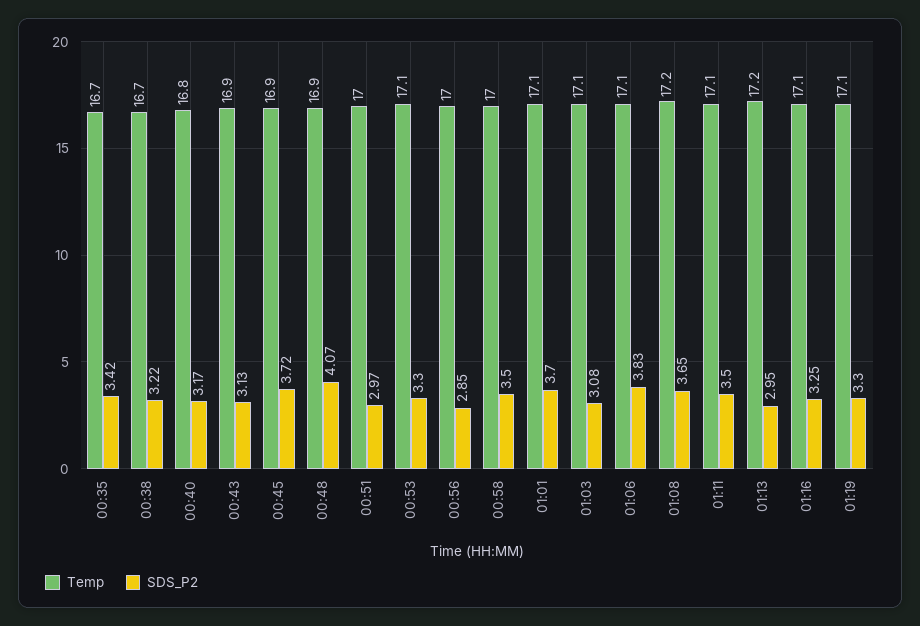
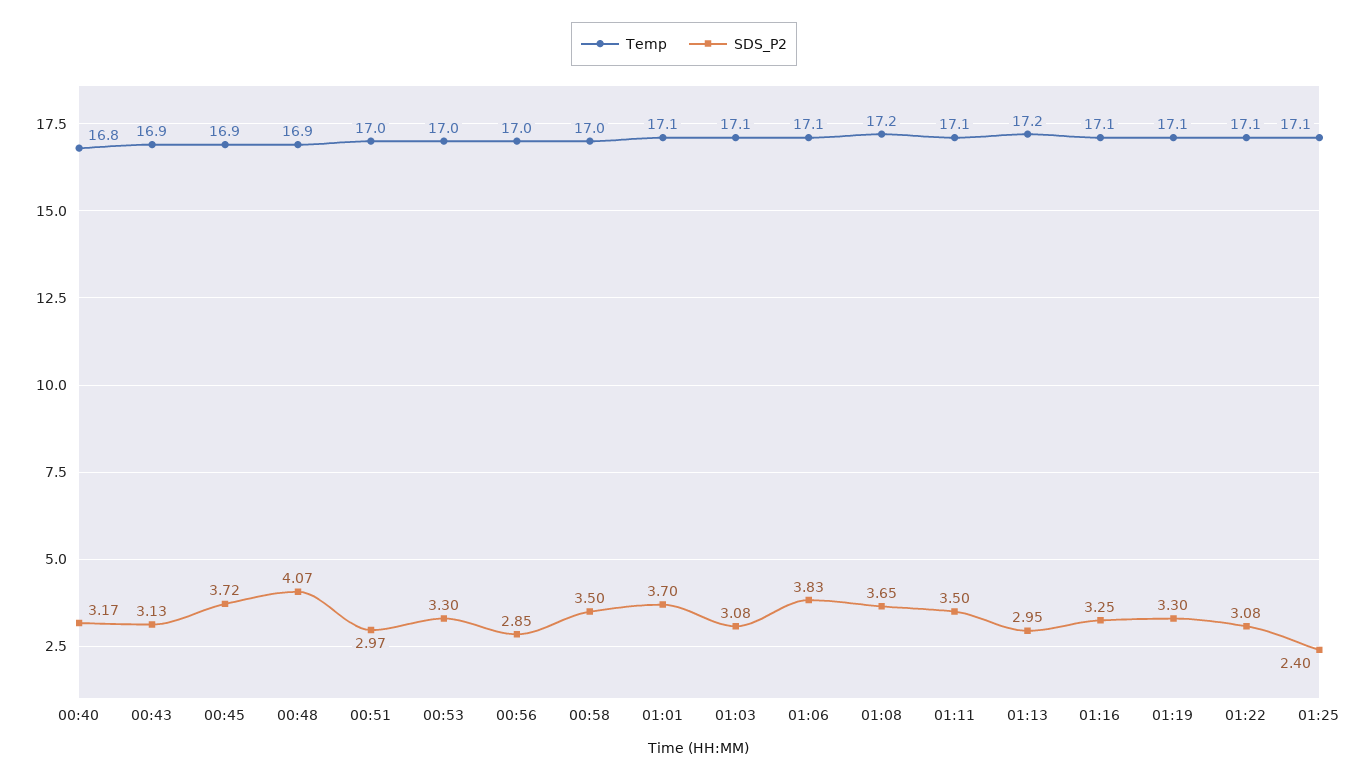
Temp, 00:35: 16.7 -> none
SDS_P2, 00:35: 3.42 -> none
Temp, 00:38: 16.7 -> none
SDS_P2, 00:38: 3.22 -> none
Temp, 00:53: 17.1 -> 17
Temp, 01:22: none -> 17.1
SDS_P2, 01:22: none -> 3.08
Temp, 01:25: none -> 17.1
SDS_P2, 01:25: none -> 2.4

